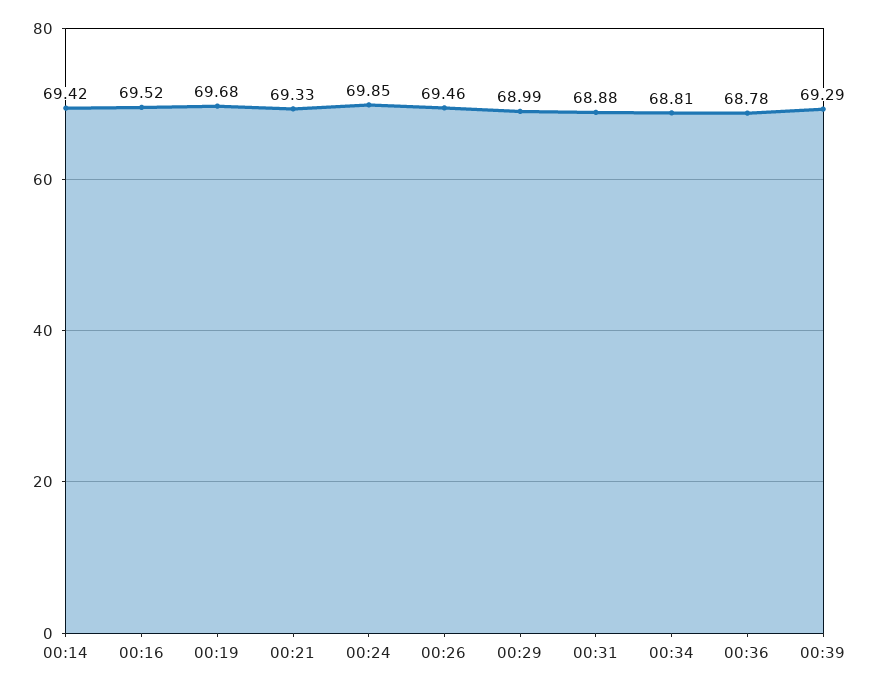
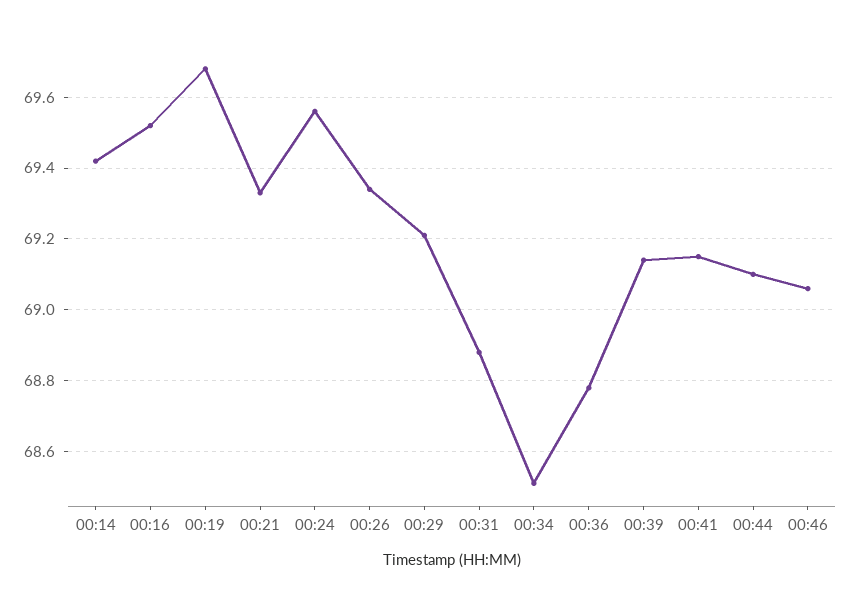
00:24: 69.85 -> 69.55
00:26: 69.46 -> 69.35
00:29: 68.99 -> 69.2
00:34: 68.81 -> 68.5
00:39: 69.29 -> 69.15
00:41: none -> 69.15
00:44: none -> 69.1
00:46: none -> 69.05

